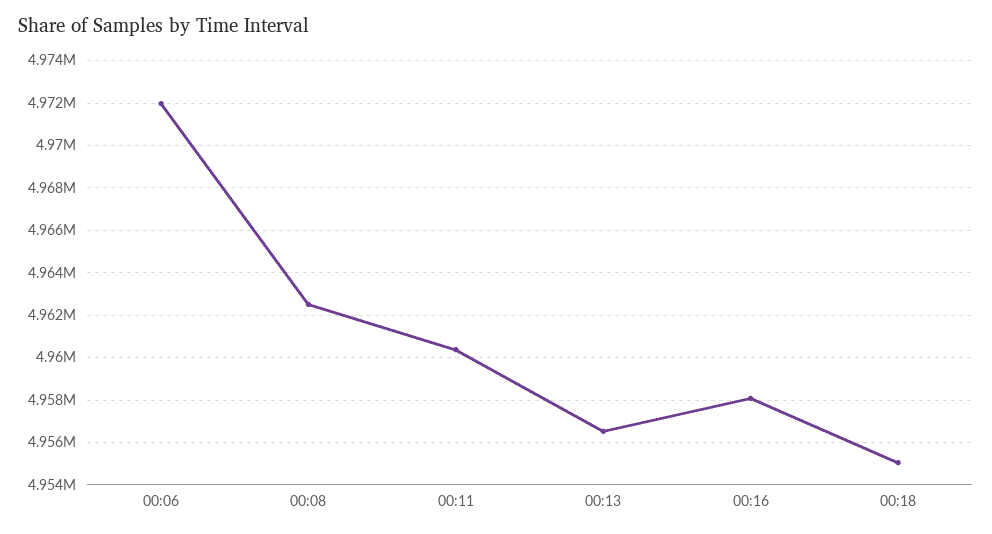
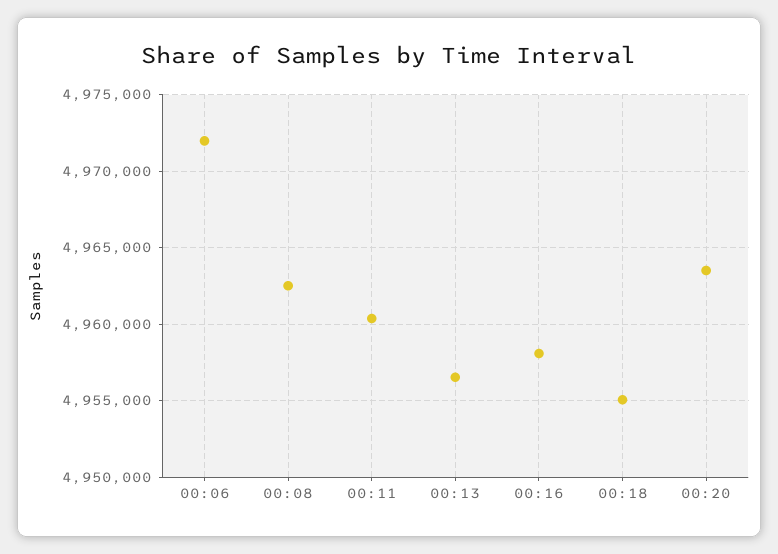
00:20: none -> 4963500

